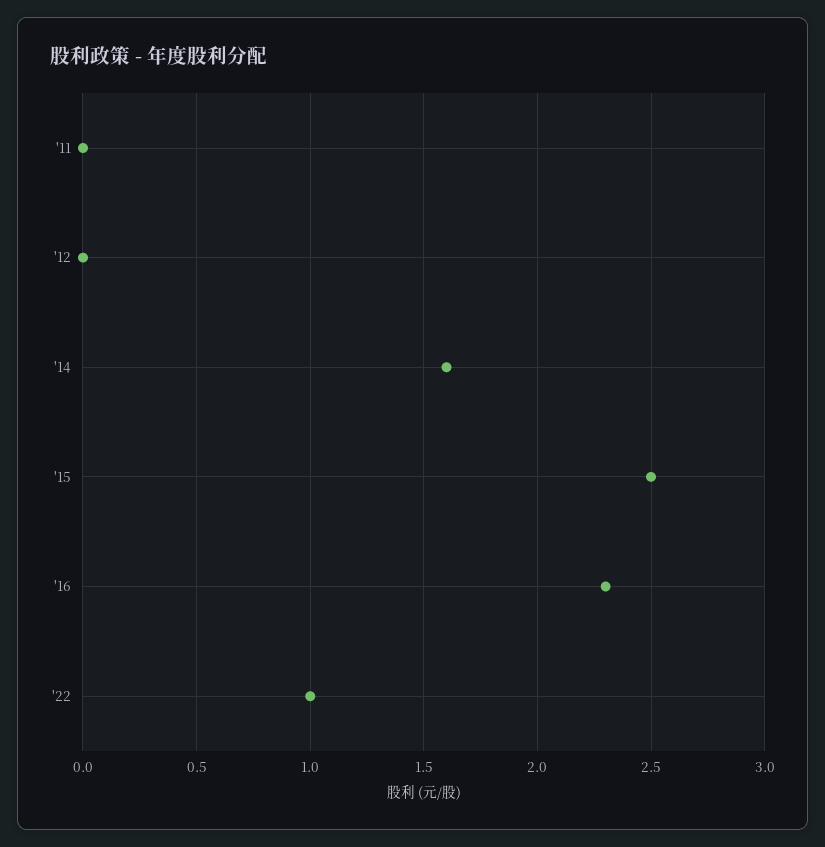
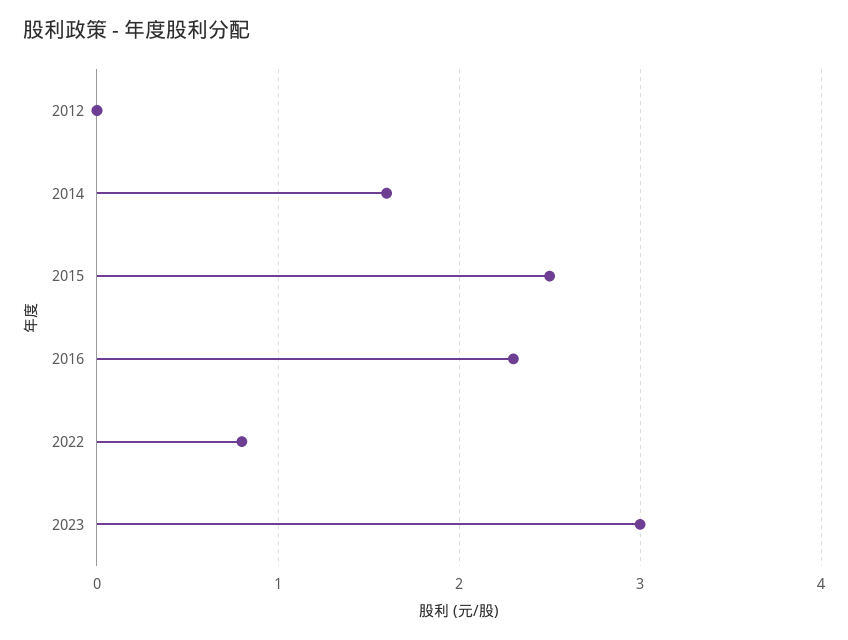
'11: 0 -> none
'22: 1 -> 0.8
2023: none -> 3

